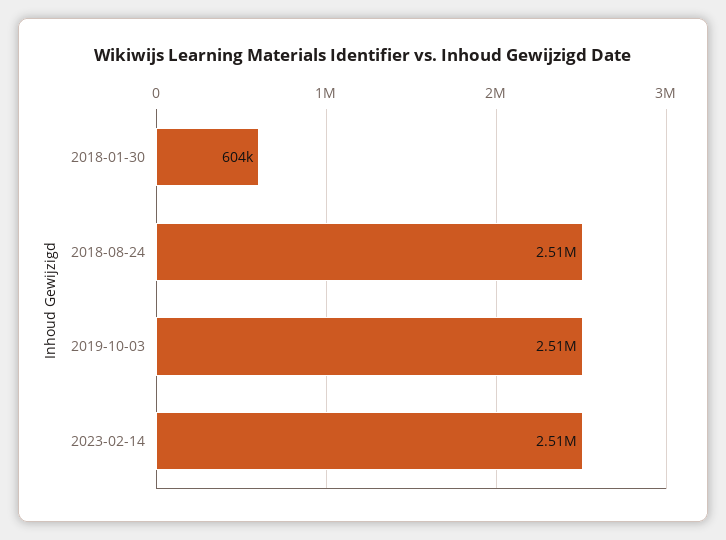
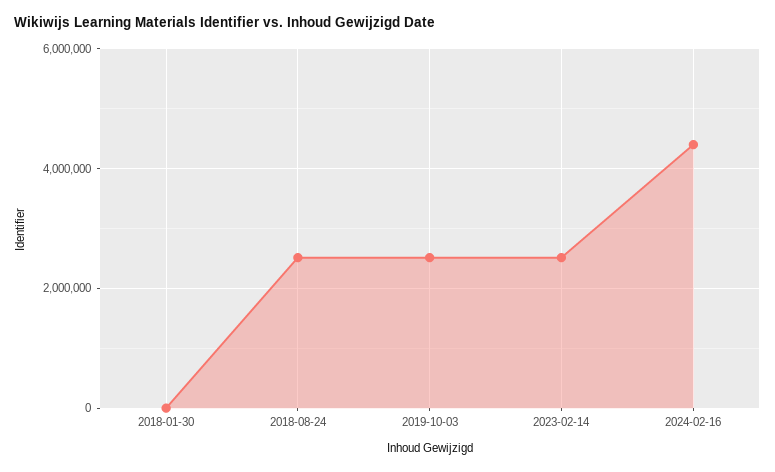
2018-01-30: 604000 -> 0
2024-02-16: none -> 4400000

